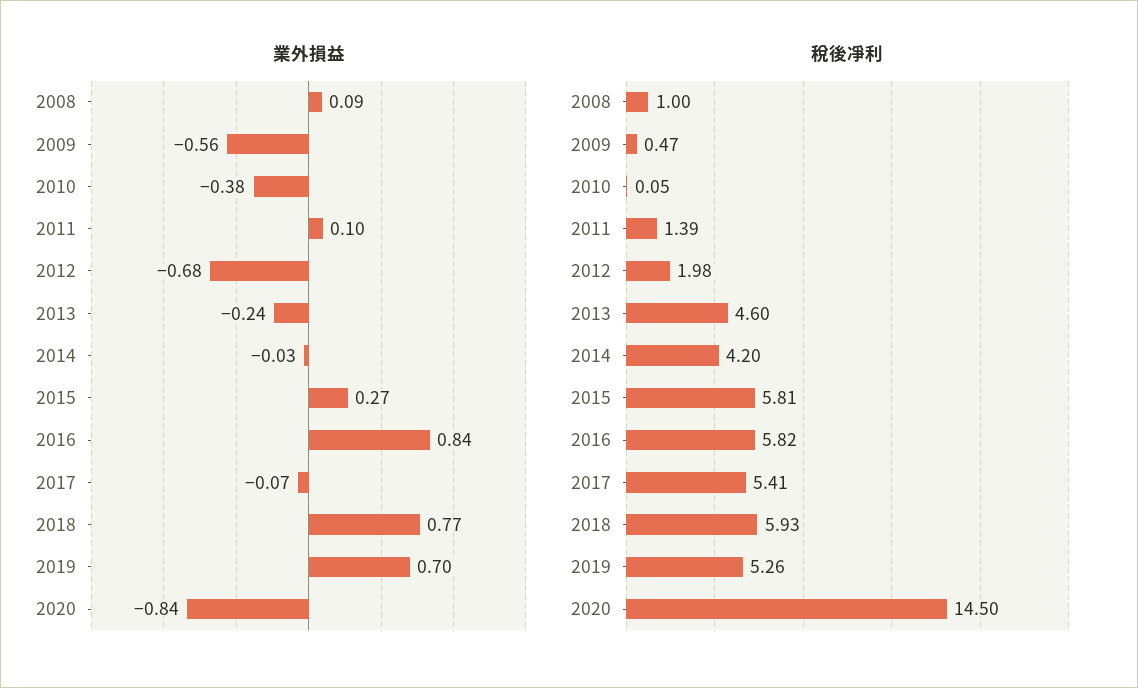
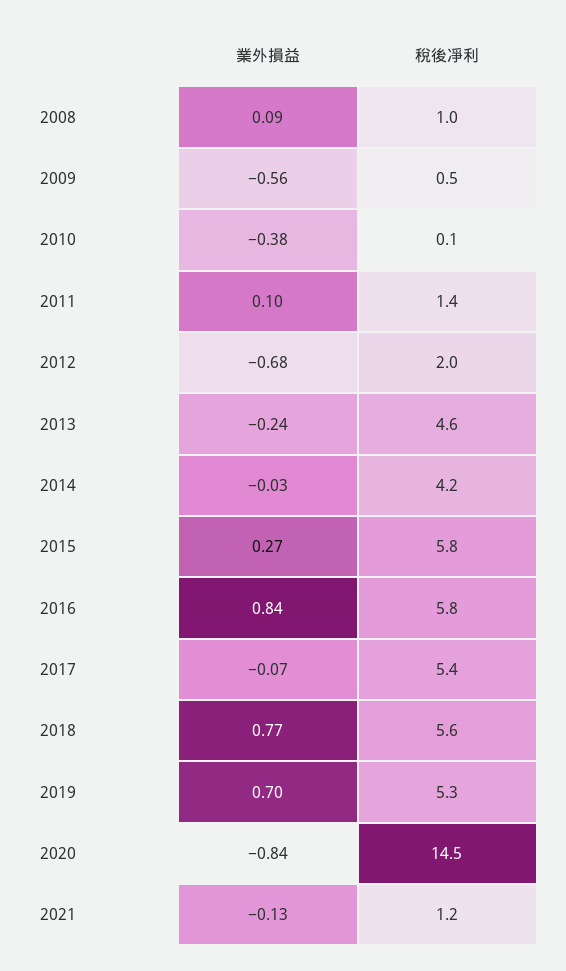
稅後凈利, 2018: 5.93 -> 5.6
業外損益, 2021: none -> -0.13
稅後凈利, 2021: none -> 1.2

